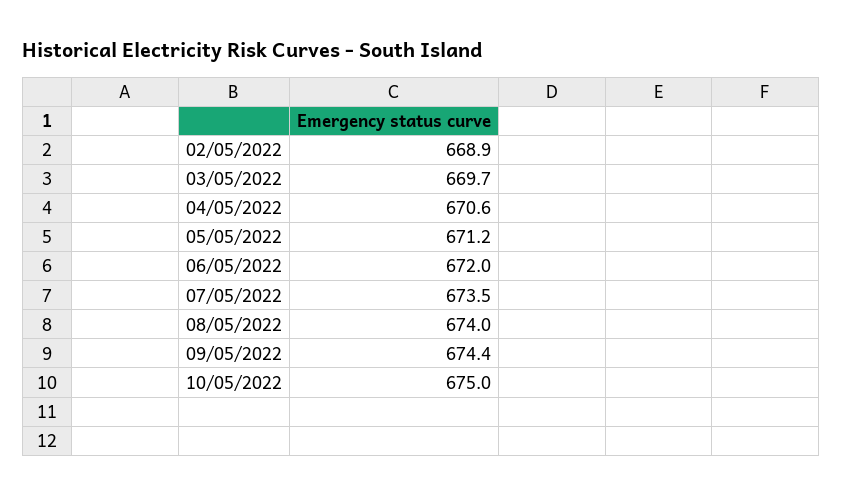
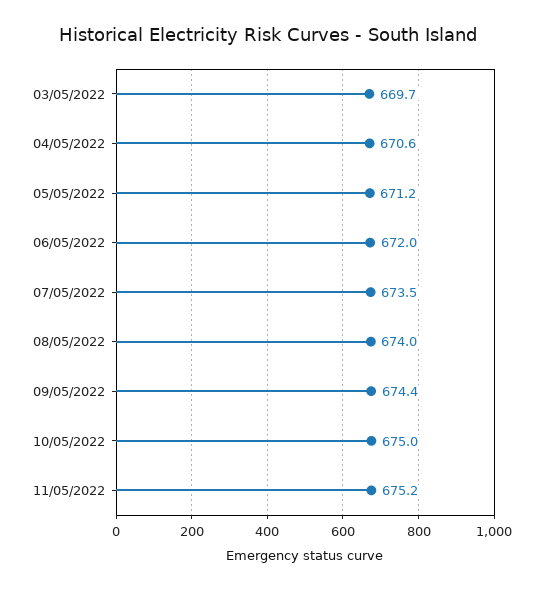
02/05/2022: 668.9 -> none
11/05/2022: none -> 675.2

